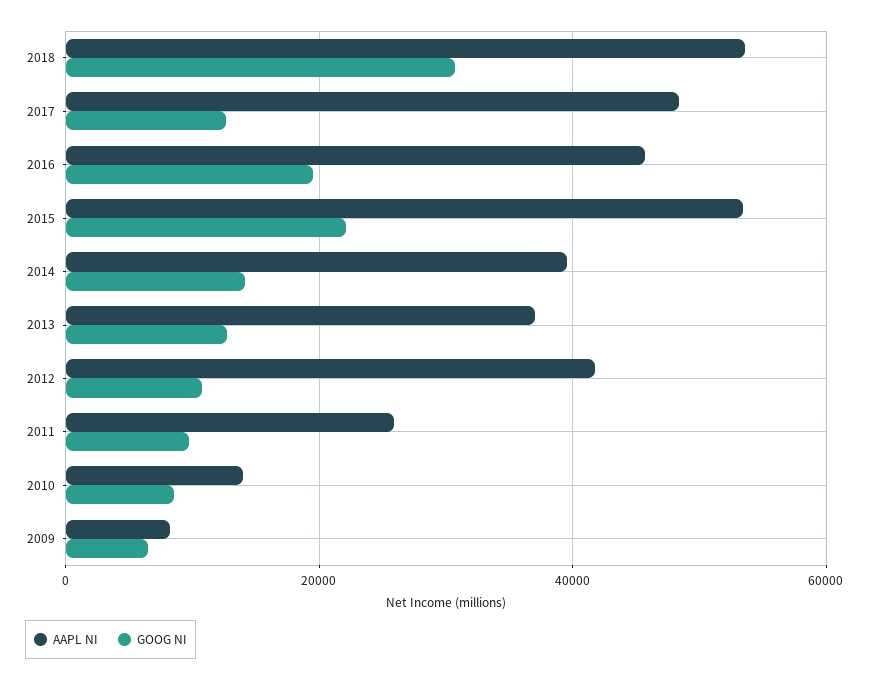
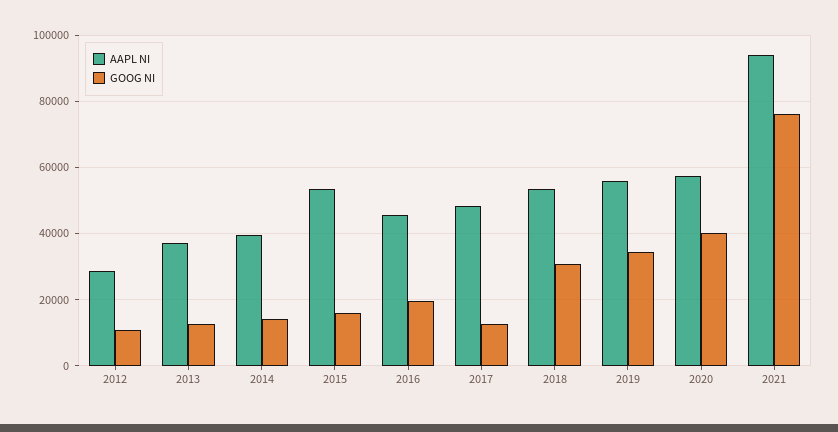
GOOG NI, 2015: 22000 -> 16000
AAPL NI, 2012: 42000 -> 28000
AAPL NI, 2011: 26000 -> none
GOOG NI, 2011: 10000 -> none
AAPL NI, 2010: 14000 -> none
GOOG NI, 2010: 8000 -> none
AAPL NI, 2009: 8000 -> none
GOOG NI, 2009: 6000 -> none
AAPL NI, 2019: none -> 56000
GOOG NI, 2019: none -> 34000
AAPL NI, 2020: none -> 58000
GOOG NI, 2020: none -> 40000
AAPL NI, 2021: none -> 94000
GOOG NI, 2021: none -> 76000

